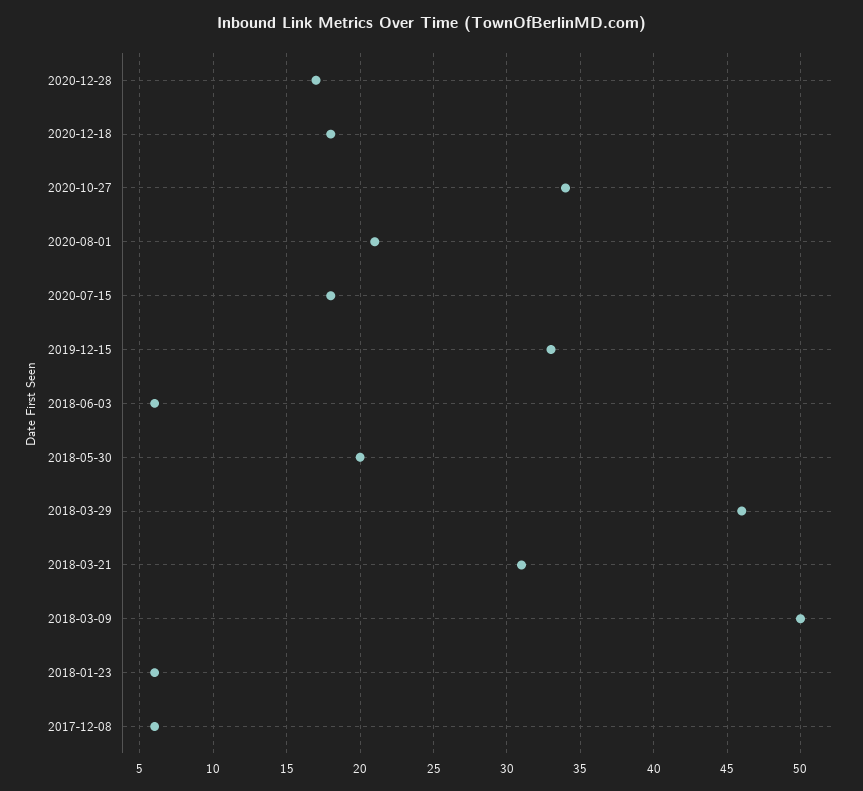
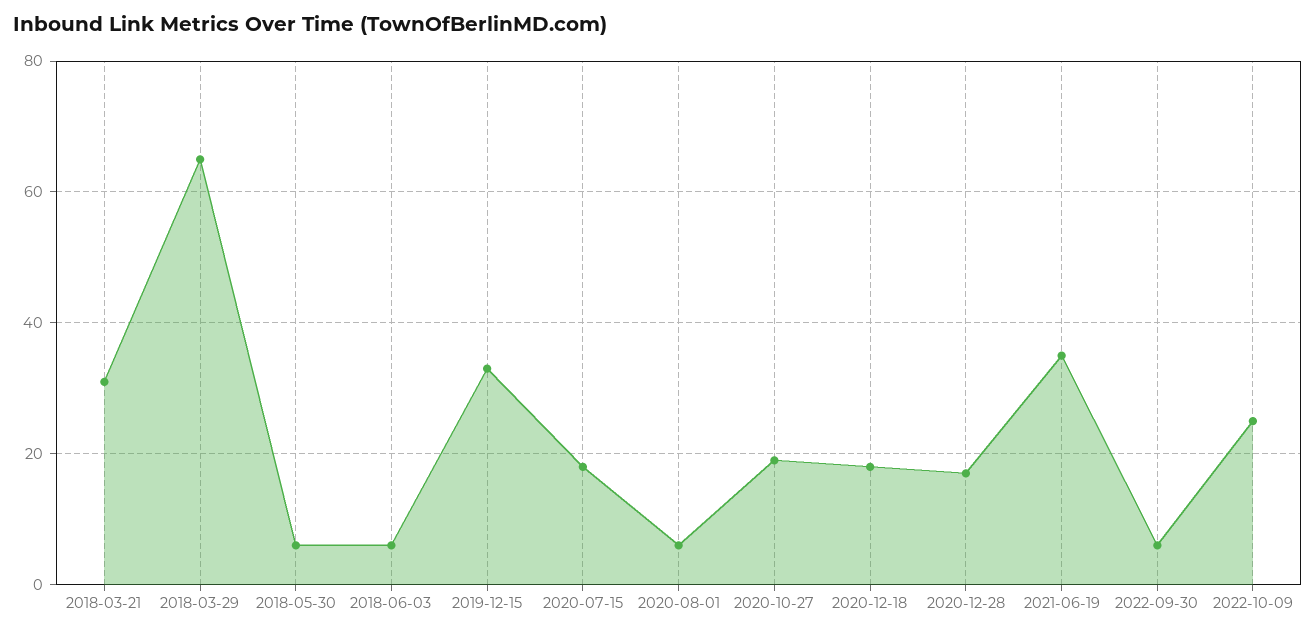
2020-10-27: 34 -> 20
2020-08-01: 21 -> 5
2018-05-30: 20 -> 5
2018-03-29: 46 -> 65
2018-03-09: 50 -> none
2018-01-23: 6 -> none
2017-12-08: 6 -> none
2021-06-19: none -> 35
2022-09-30: none -> 5
2022-10-09: none -> 25

